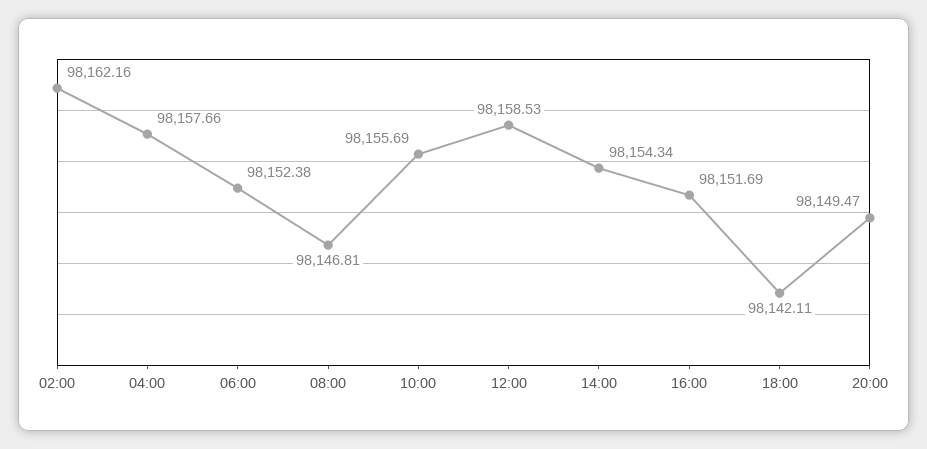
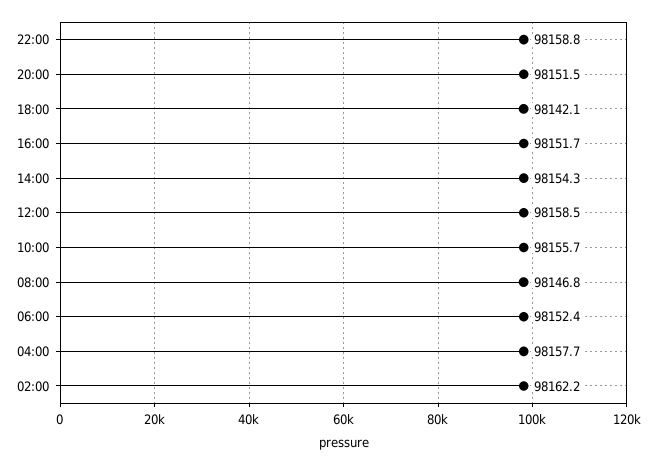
20:00: 98149.47 -> 98151.5
22:00: none -> 98158.8

